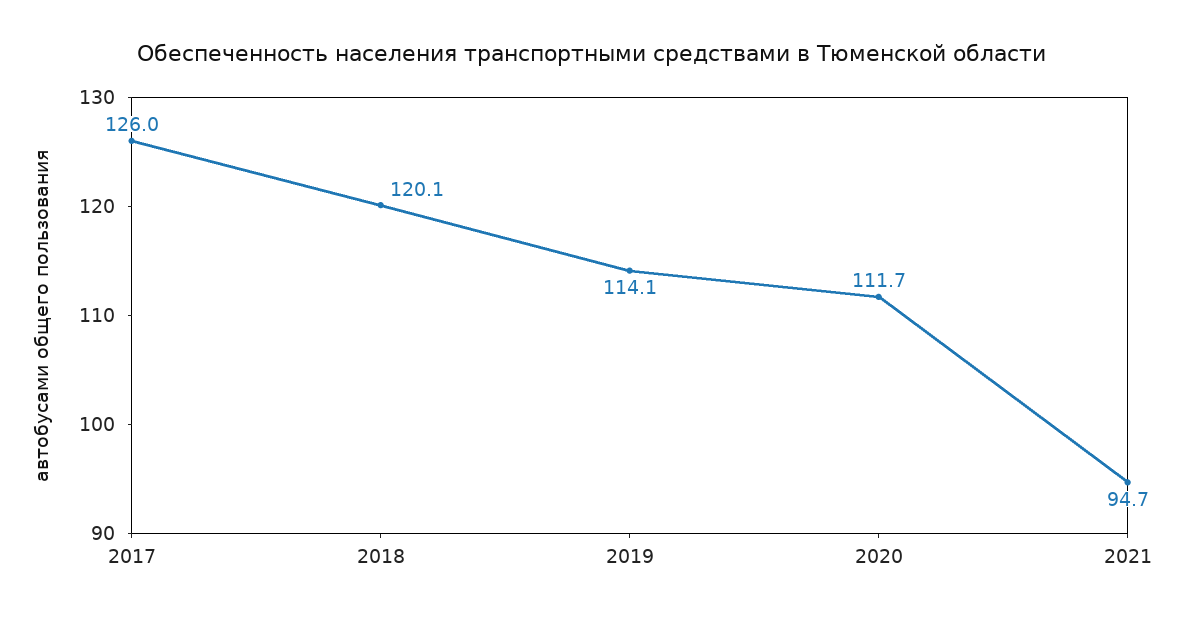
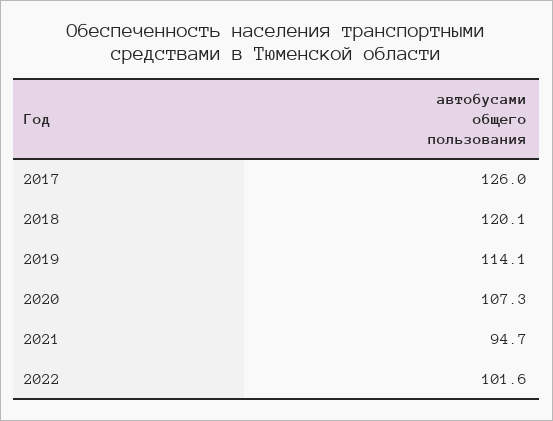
2020: 111.7 -> 107.3
2022: none -> 101.6

